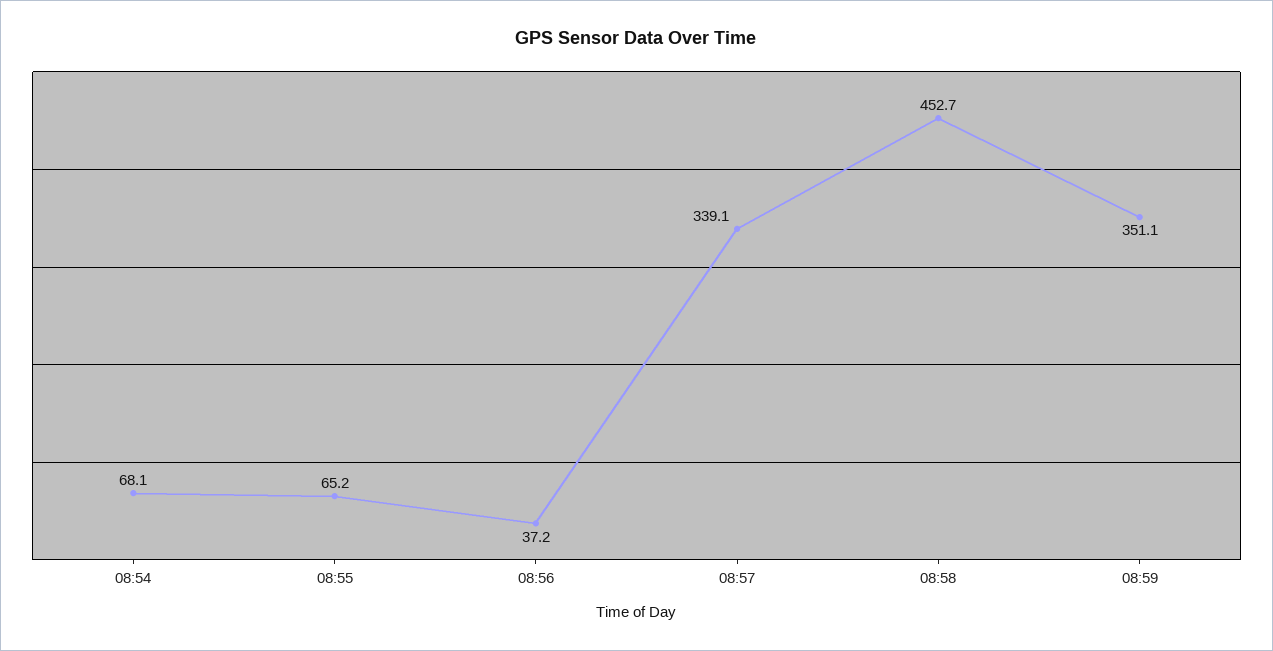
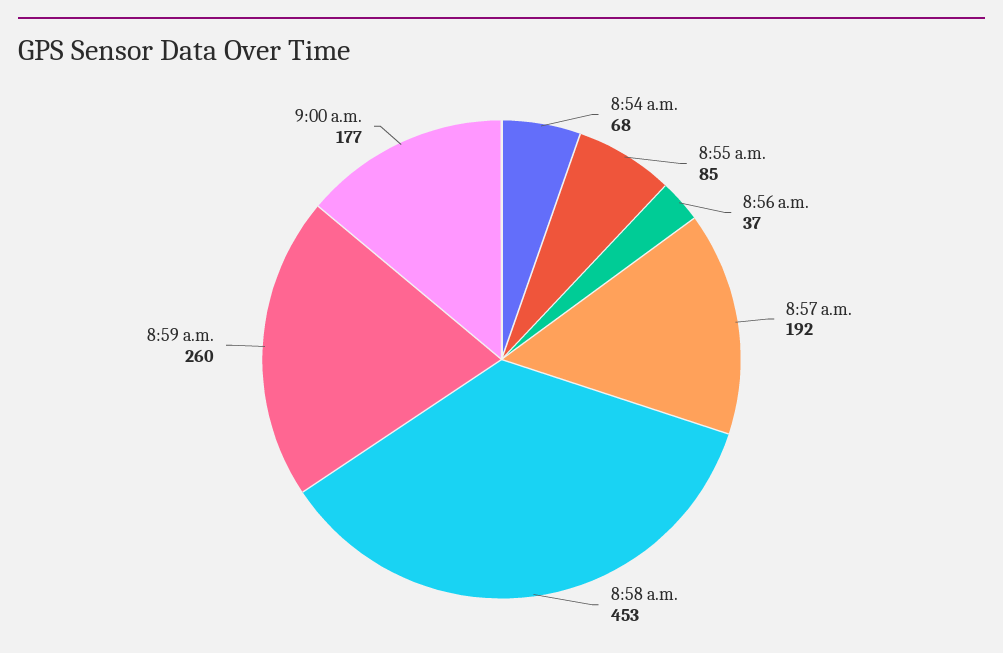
08:55: 65.2 -> 85
08:57: 339.1 -> 192
08:59: 351.1 -> 260
9:00 a.m.: none -> 177

